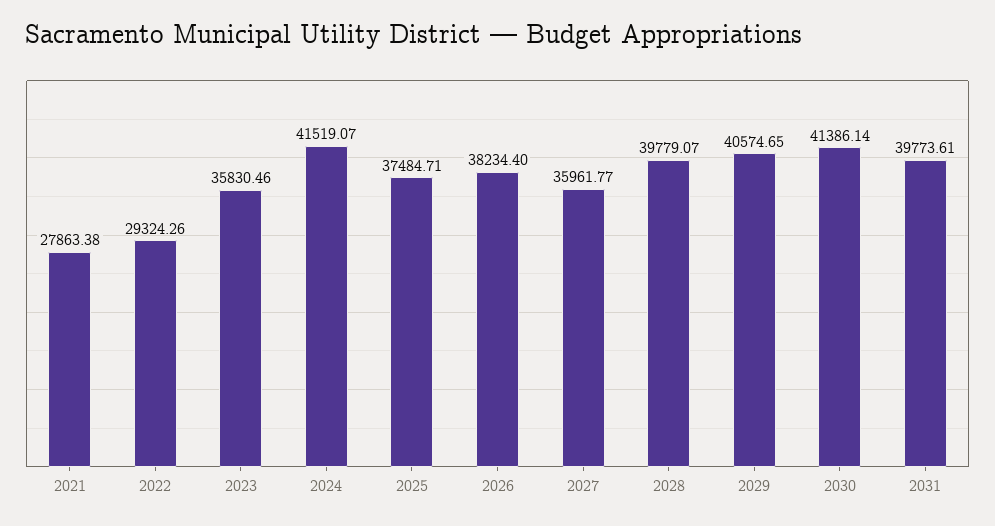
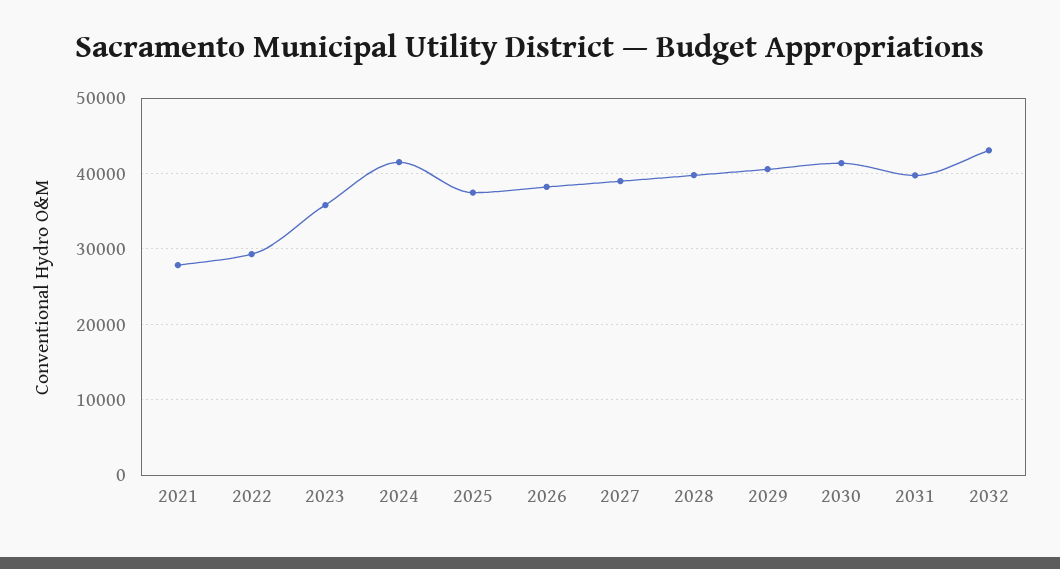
2027: 35961.77 -> 39000
2032: none -> 43000

